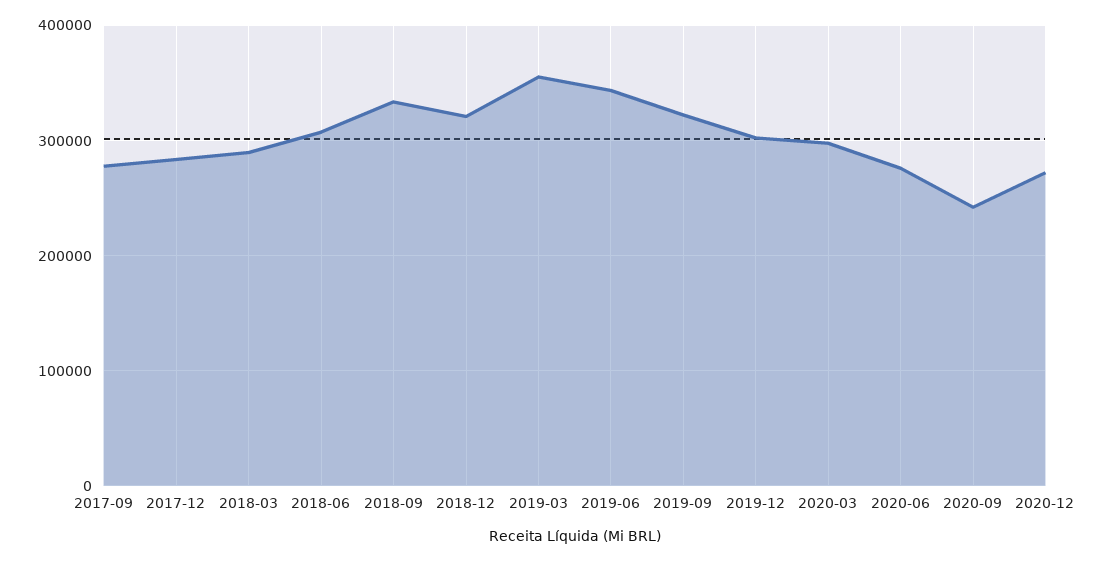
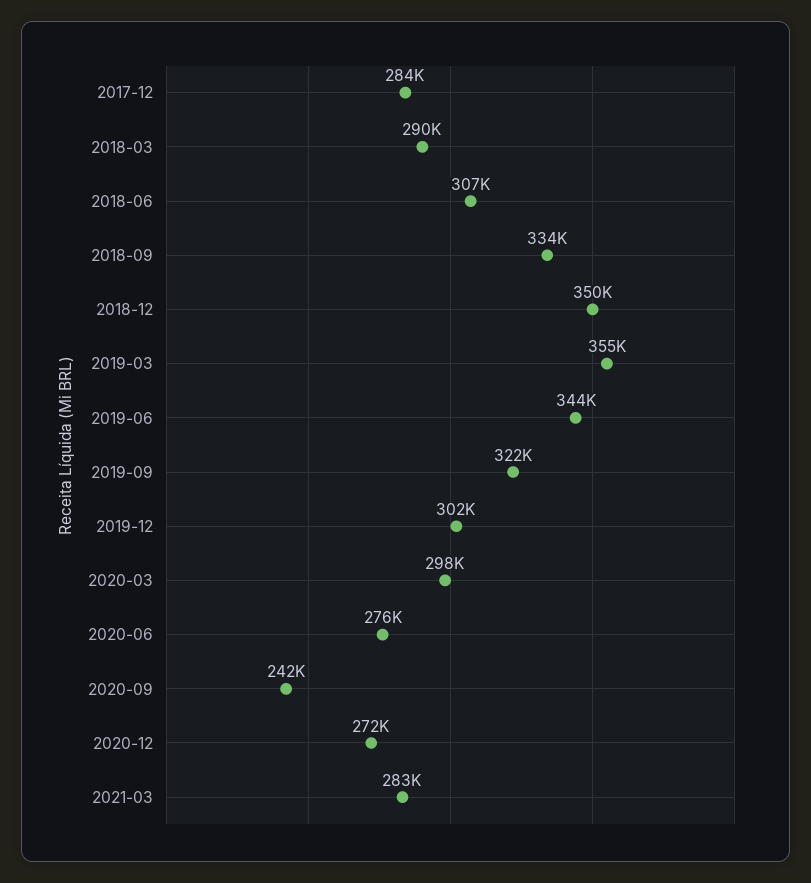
2017-09: 280000 -> none
2018-12: 320000 -> 350000
2021-03: none -> 283000

